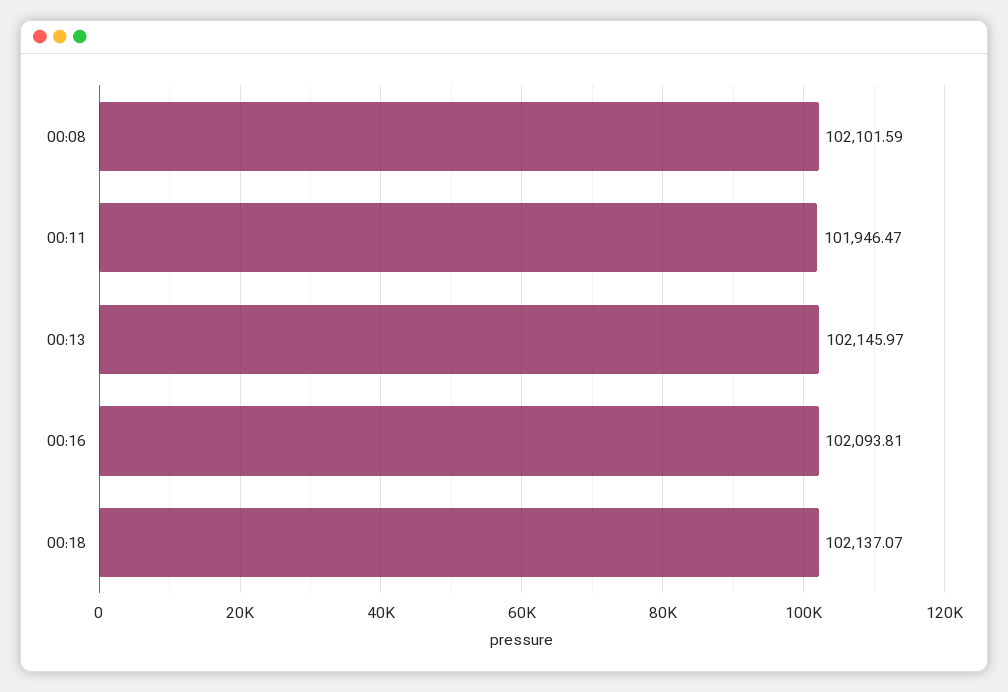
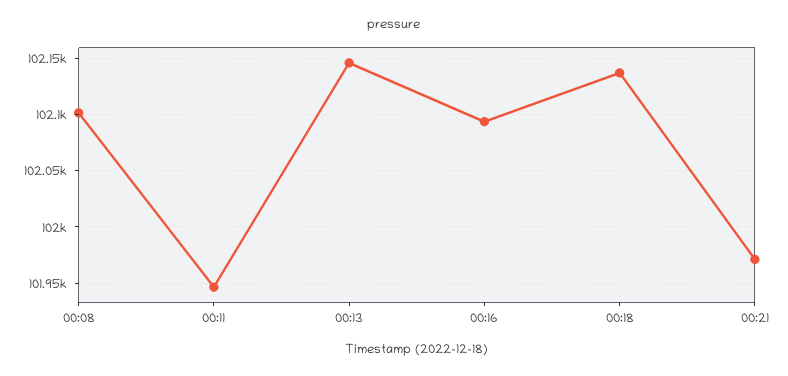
00:21: none -> 101970

